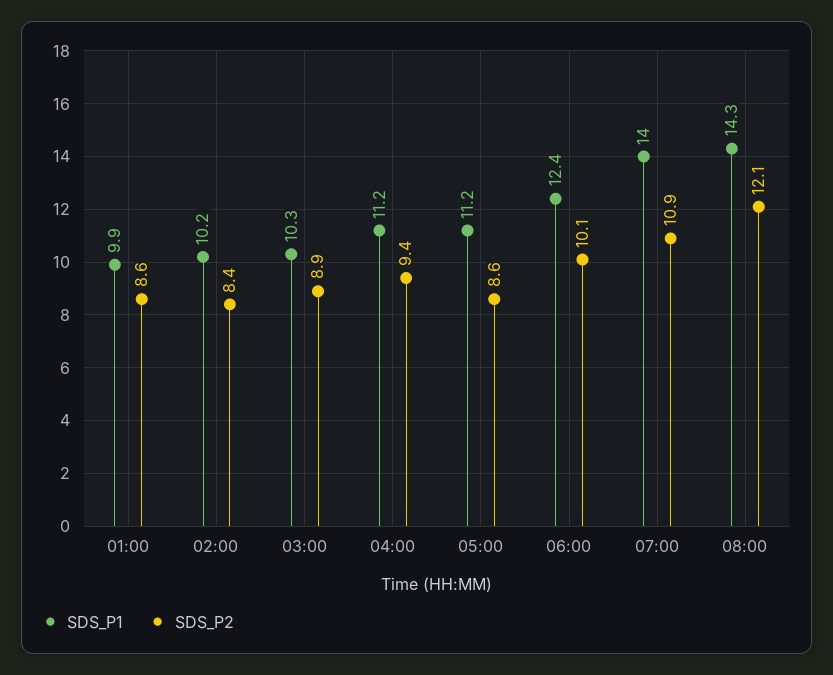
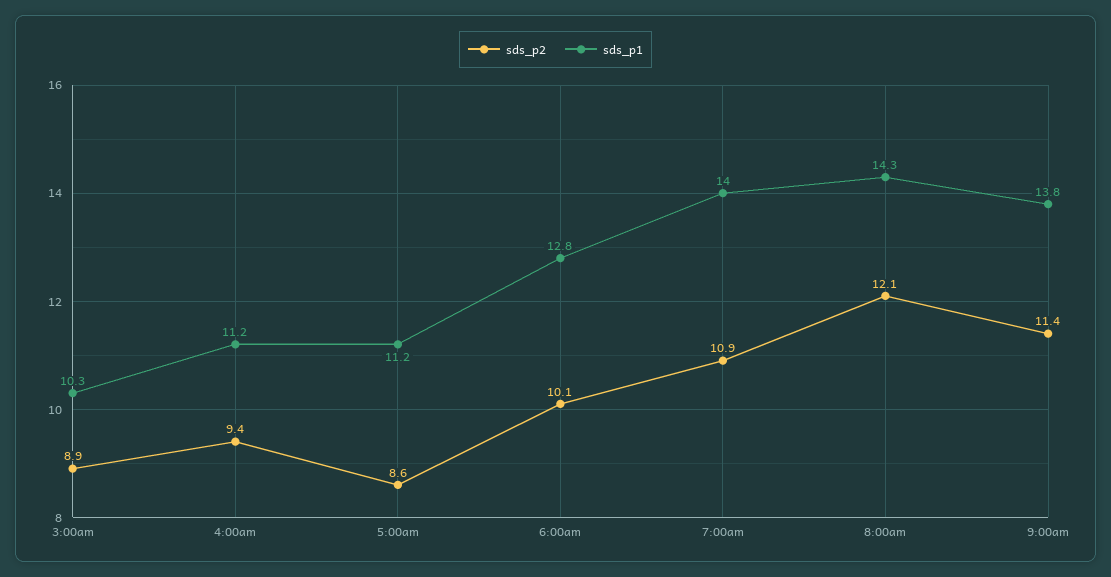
SDS_P1, 01:00: 9.9 -> none
SDS_P2, 01:00: 8.6 -> none
SDS_P1, 02:00: 10.2 -> none
SDS_P2, 02:00: 8.4 -> none
SDS_P1, 06:00: 12.4 -> 12.8
SDS_P2, 9:00am: none -> 11.4
SDS_P1, 9:00am: none -> 13.8

